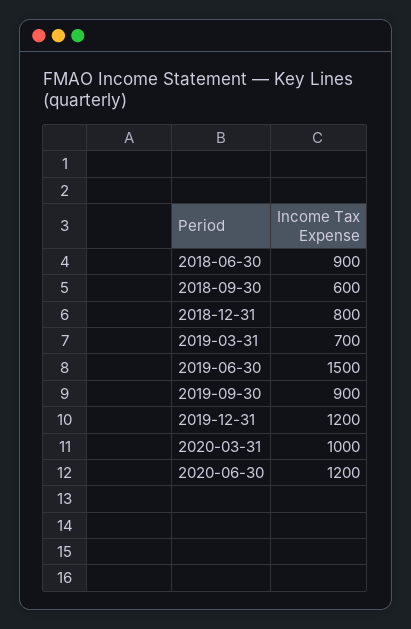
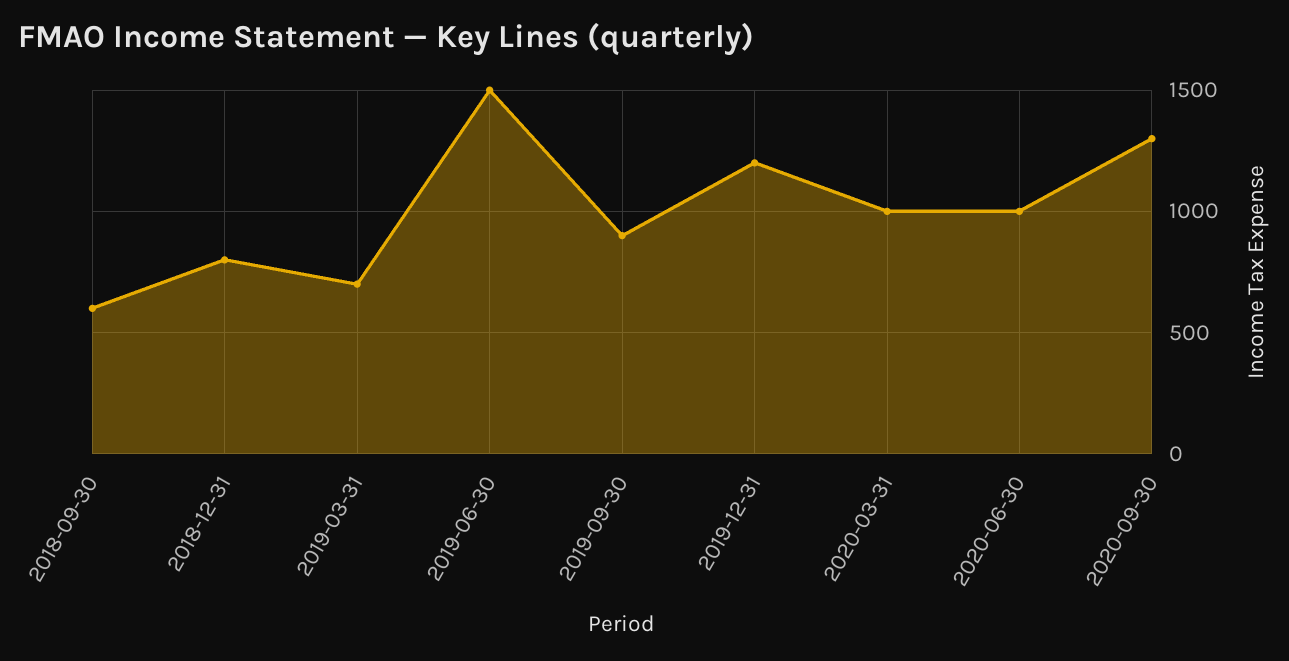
2018-06-30: 900 -> none
2020-06-30: 1200 -> 1000
2020-09-30: none -> 1300

